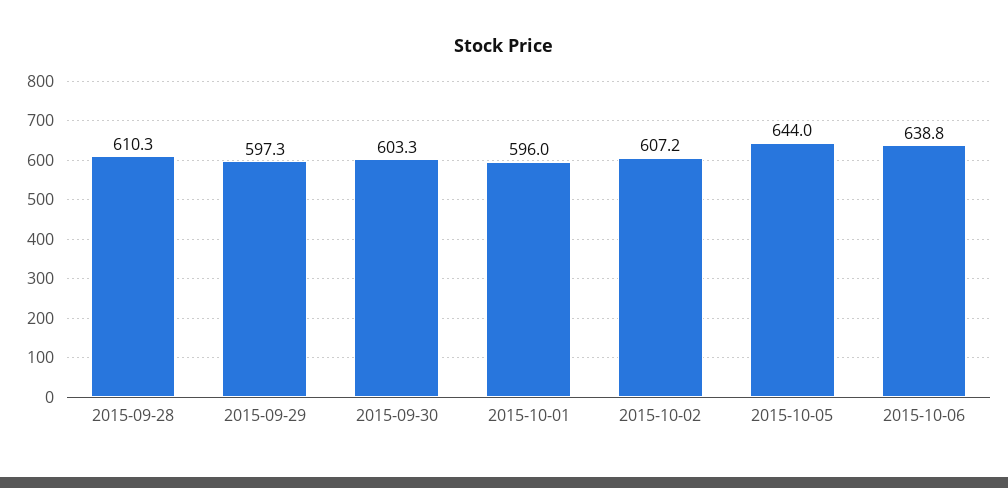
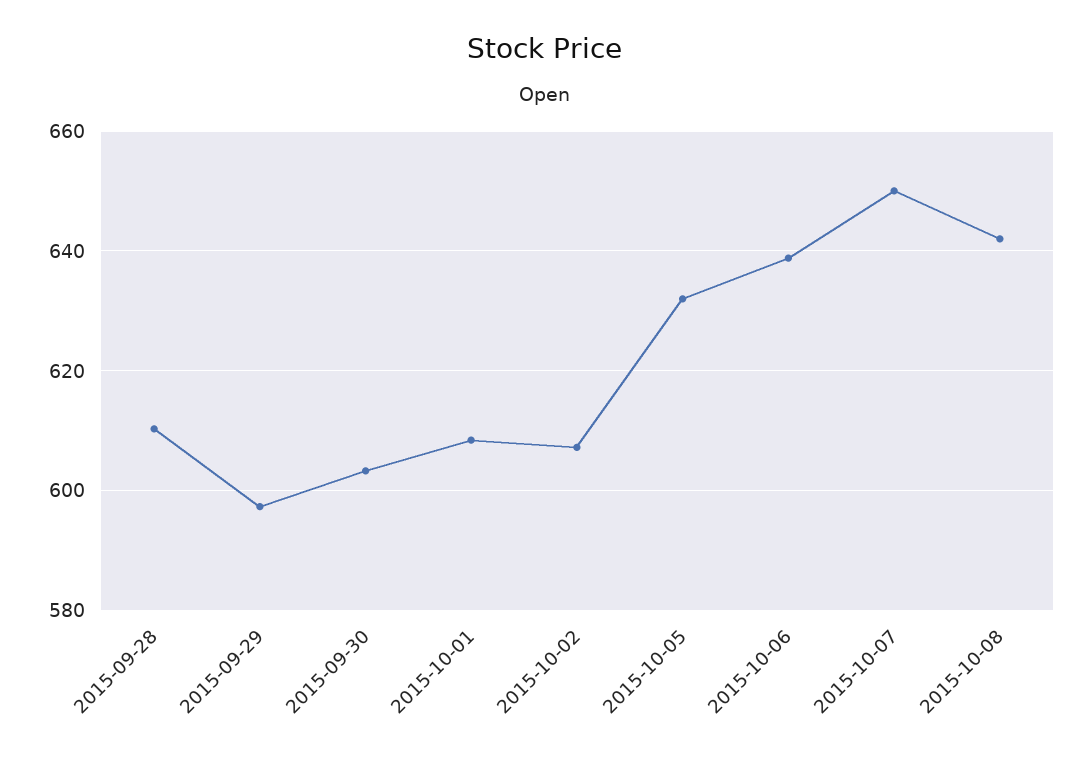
2015-10-01: 596 -> 608
2015-10-05: 644 -> 632
2015-10-07: none -> 650
2015-10-08: none -> 642

